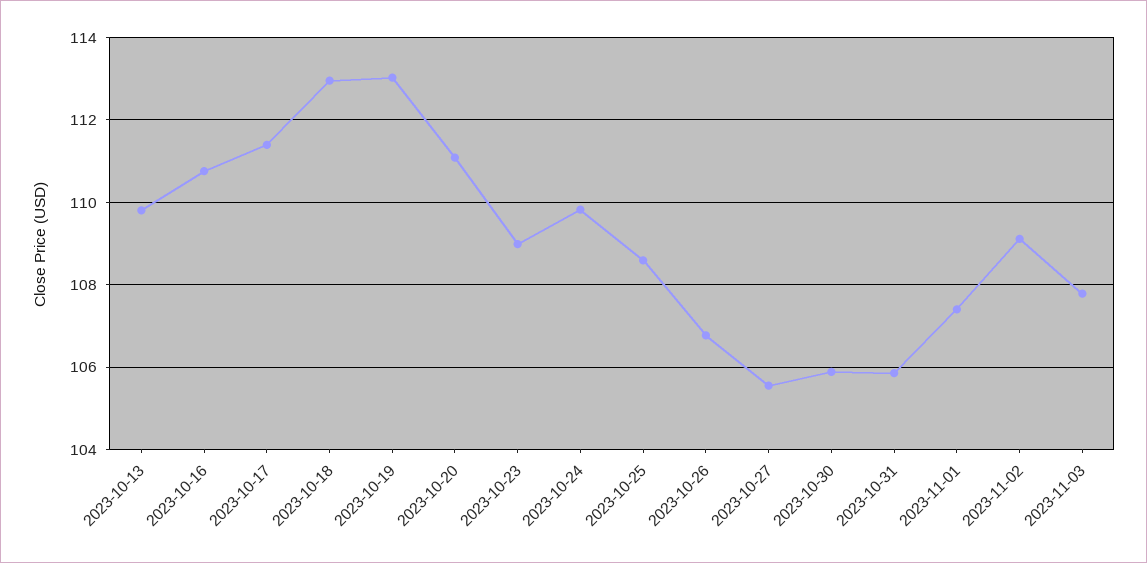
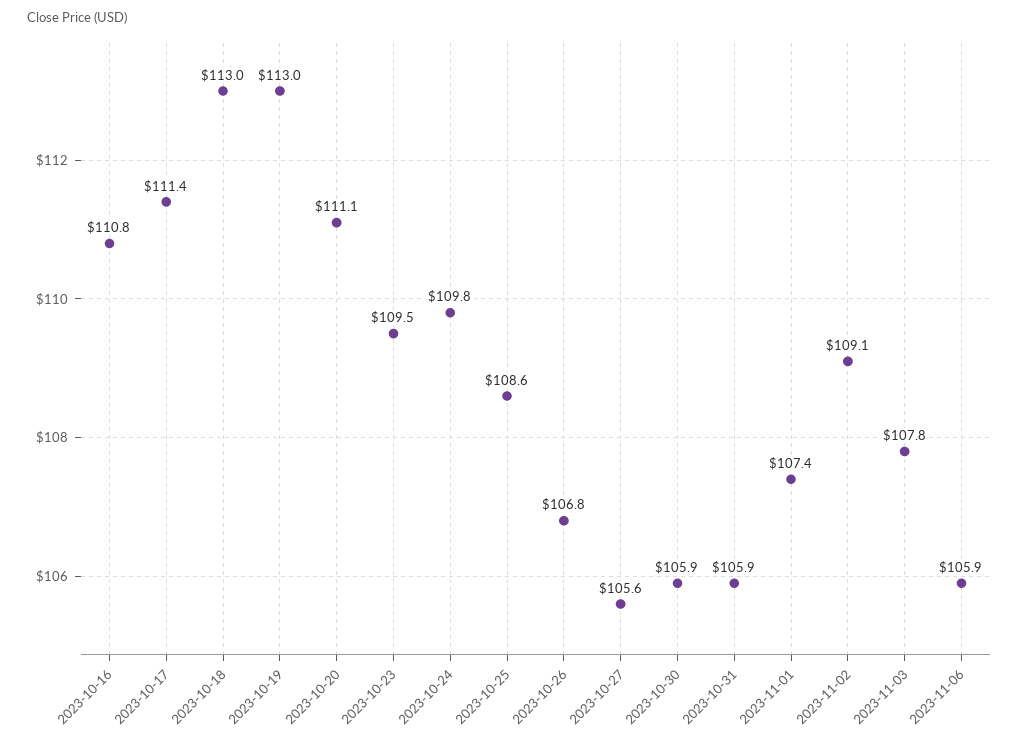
2023-10-13: 109.8 -> none
2023-10-23: 109 -> 109.5
2023-11-06: none -> 105.9

